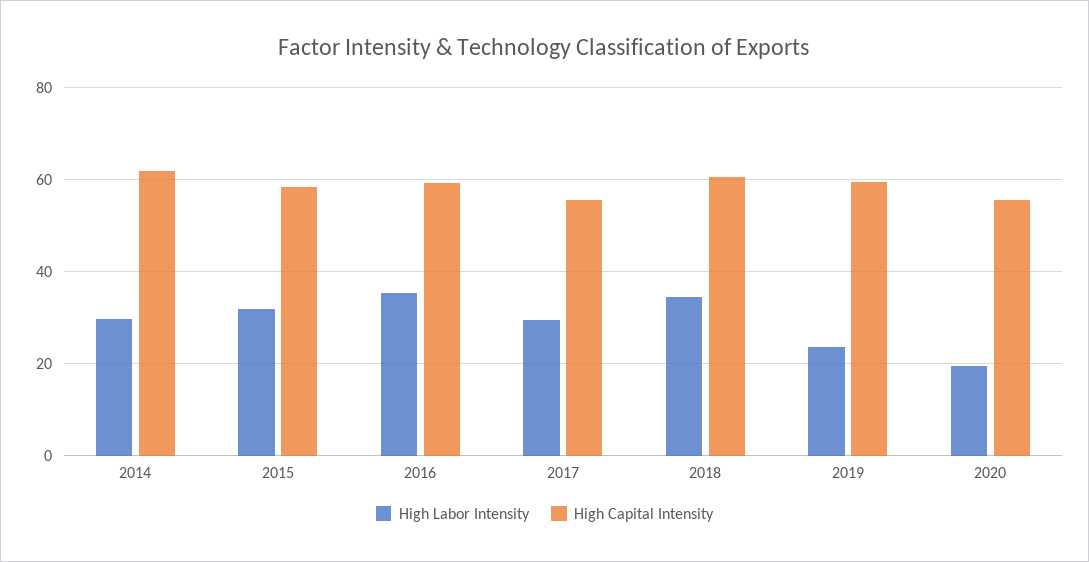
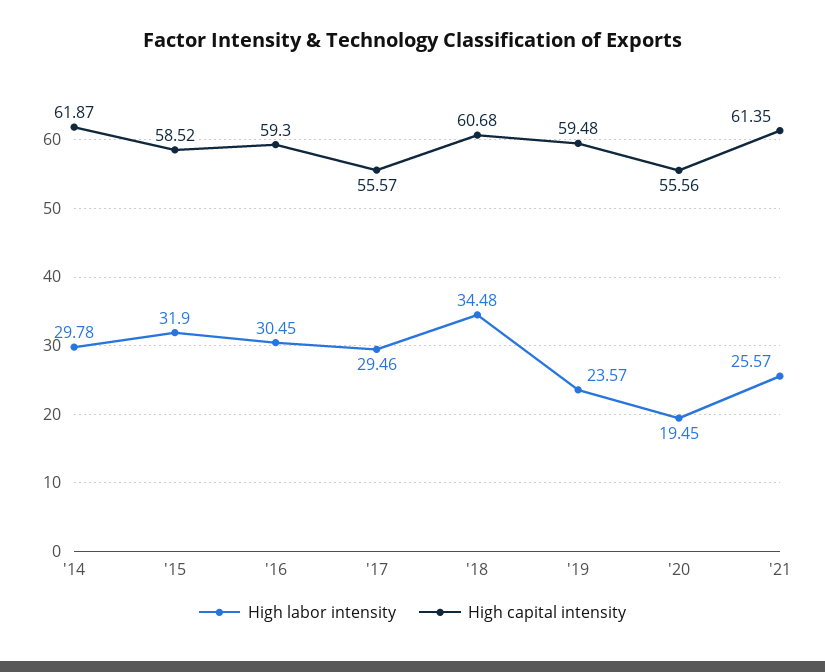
High Labor Intensity, 2016: 36 -> 30.45
High Labor Intensity, '21: none -> 25.57
High Capital Intensity, '21: none -> 61.35

